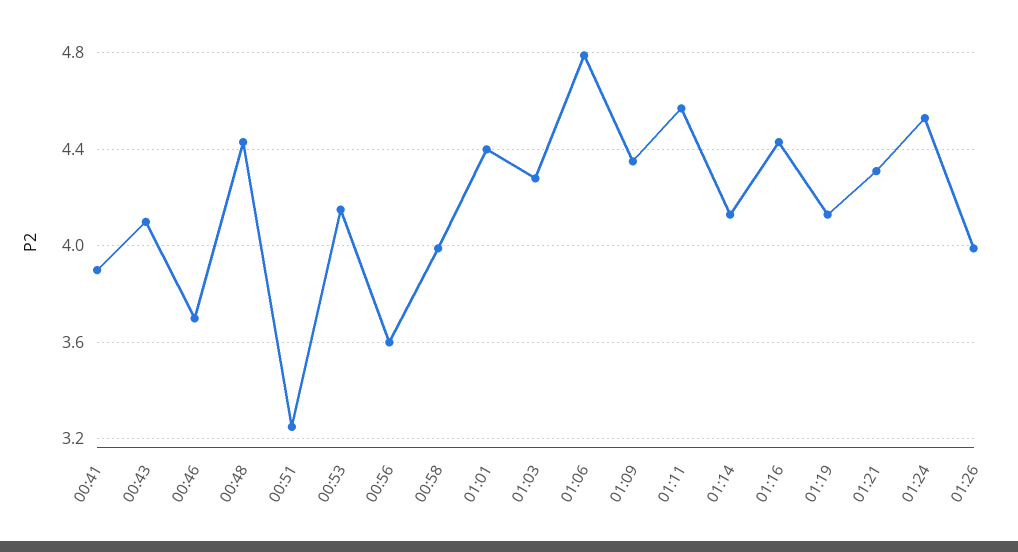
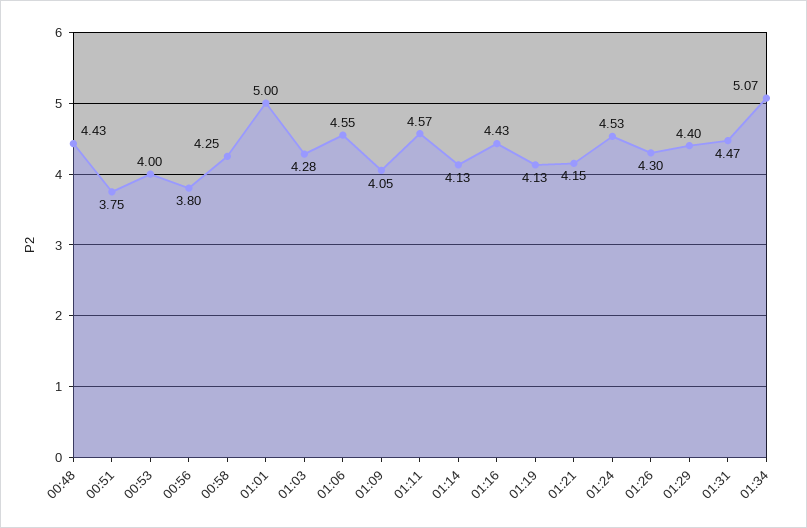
00:41: 3.9 -> none
00:43: 4.1 -> none
00:46: 3.7 -> none
00:51: 3.25 -> 3.75
00:53: 4.15 -> 4
00:56: 3.6 -> 3.8
00:58: 4 -> 4.25
01:01: 4.4 -> 5
01:06: 4.8 -> 4.55
01:09: 4.35 -> 4.05
01:21: 4.3 -> 4.15
01:26: 4 -> 4.3
01:29: none -> 4.4
01:31: none -> 4.47
01:34: none -> 5.07

